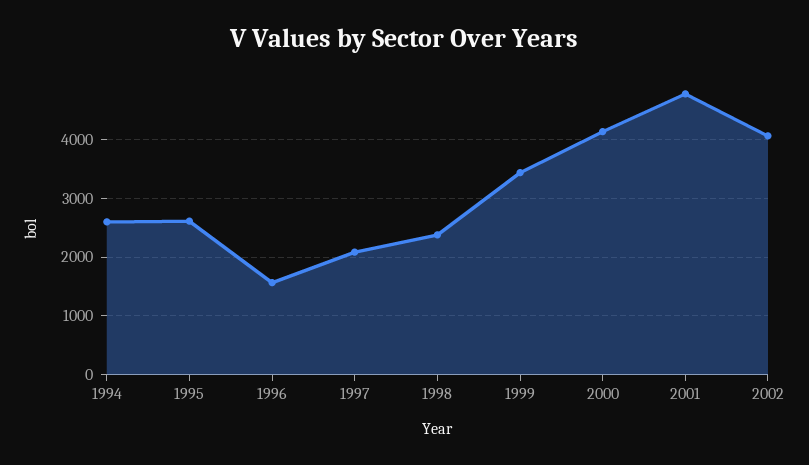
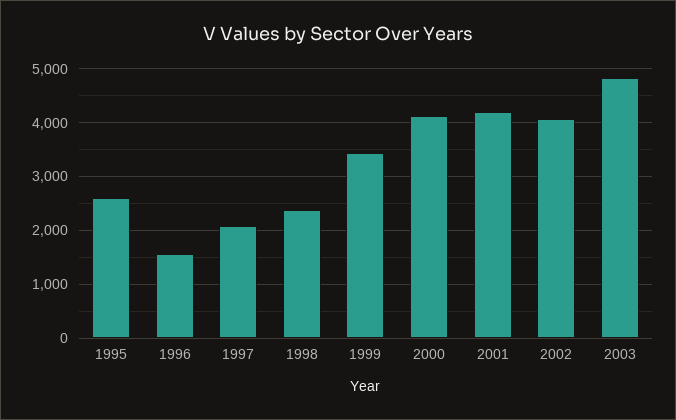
1994: 2600 -> none
2001: 4800 -> 4200
2003: none -> 4800

